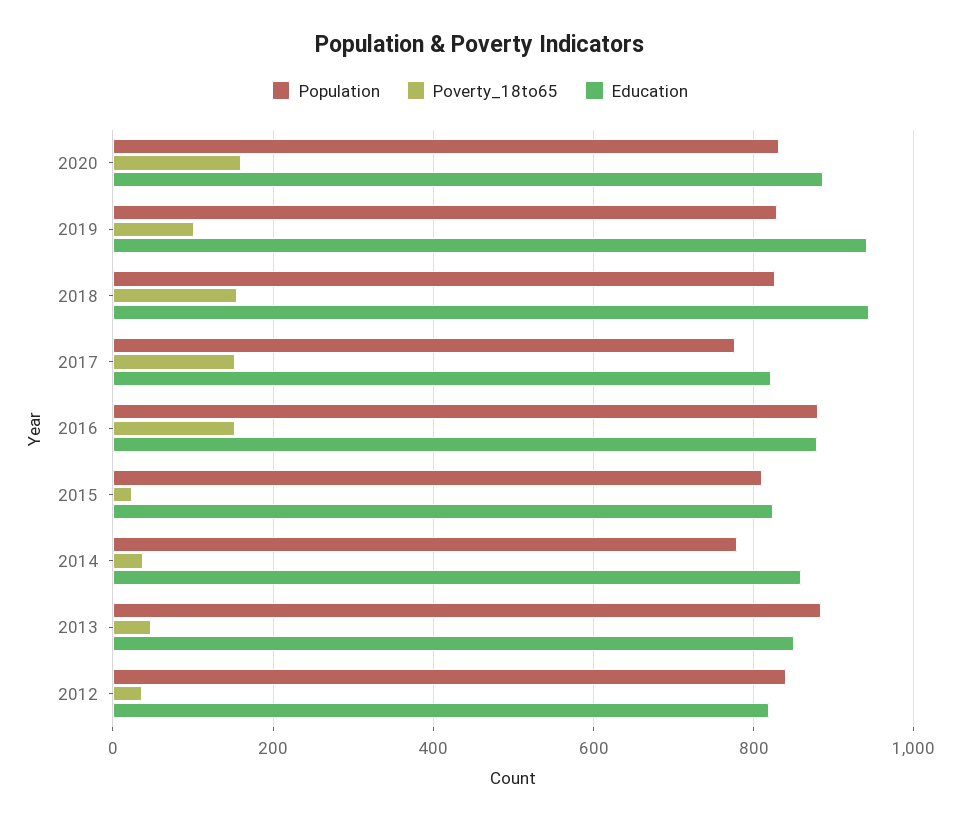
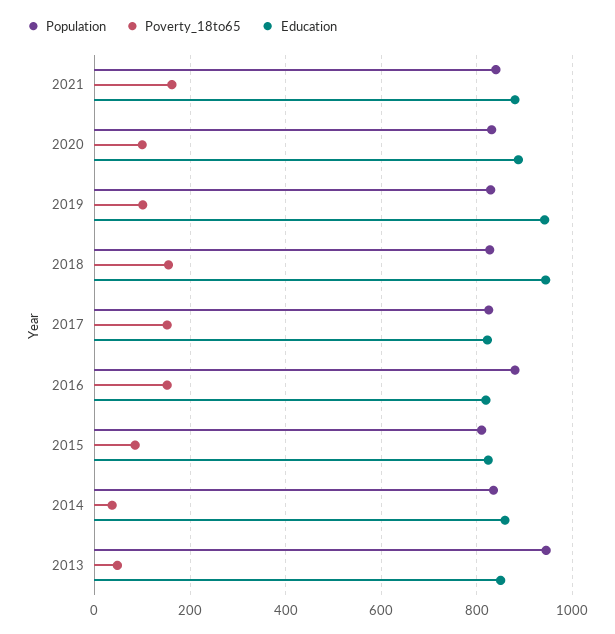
Poverty_18to65, 2020: 160 -> 100
Population, 2017: 780 -> 820
Education, 2016: 880 -> 820
Poverty_18to65, 2015: 20 -> 80
Population, 2014: 780 -> 840
Population, 2013: 880 -> 940
Population, 2012: 840 -> none
Poverty_18to65, 2012: 40 -> none
Education, 2012: 820 -> none
Population, 2021: none -> 840
Poverty_18to65, 2021: none -> 160
Education, 2021: none -> 880

